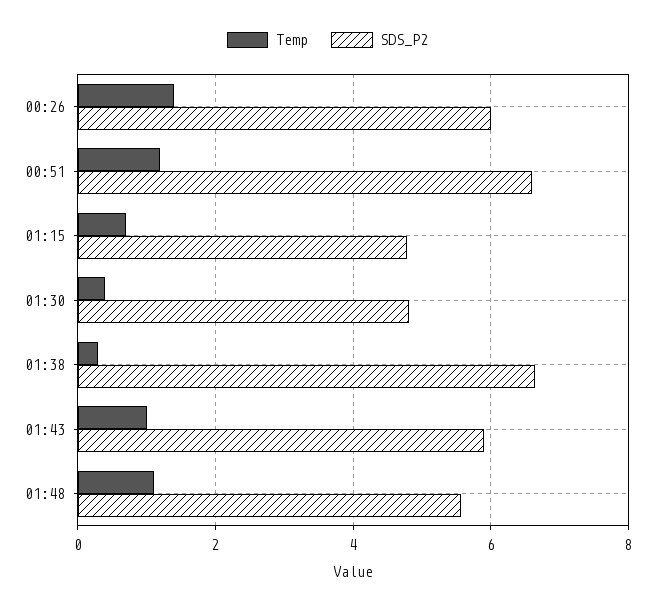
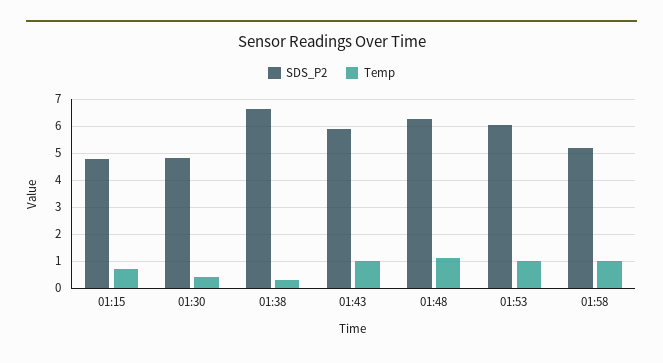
Temp, 00:26: 1.4 -> none
SDS_P2, 00:26: 6 -> none
Temp, 00:51: 1.2 -> none
SDS_P2, 00:51: 6.6 -> none
SDS_P2, 01:48: 5.6 -> 6.25
SDS_P2, 01:53: none -> 6
Temp, 01:53: none -> 1
SDS_P2, 01:58: none -> 5.25
Temp, 01:58: none -> 1

